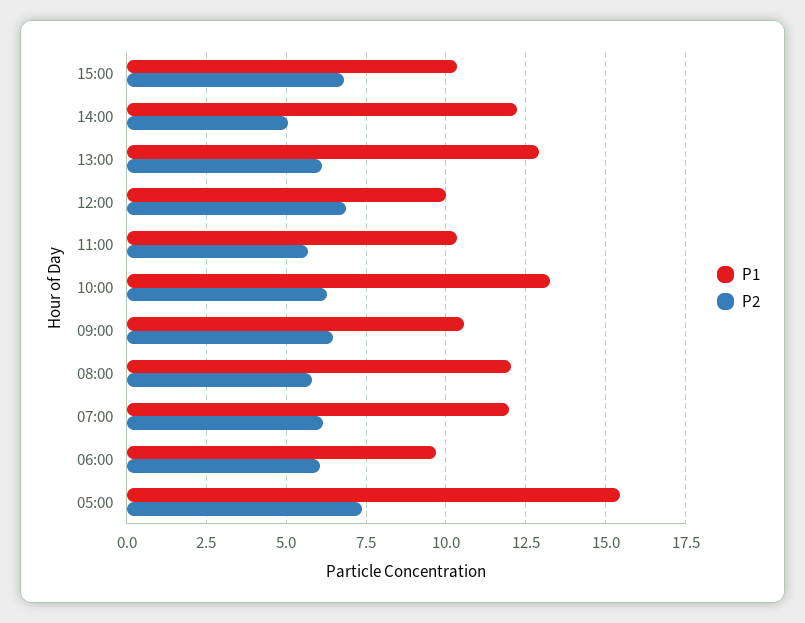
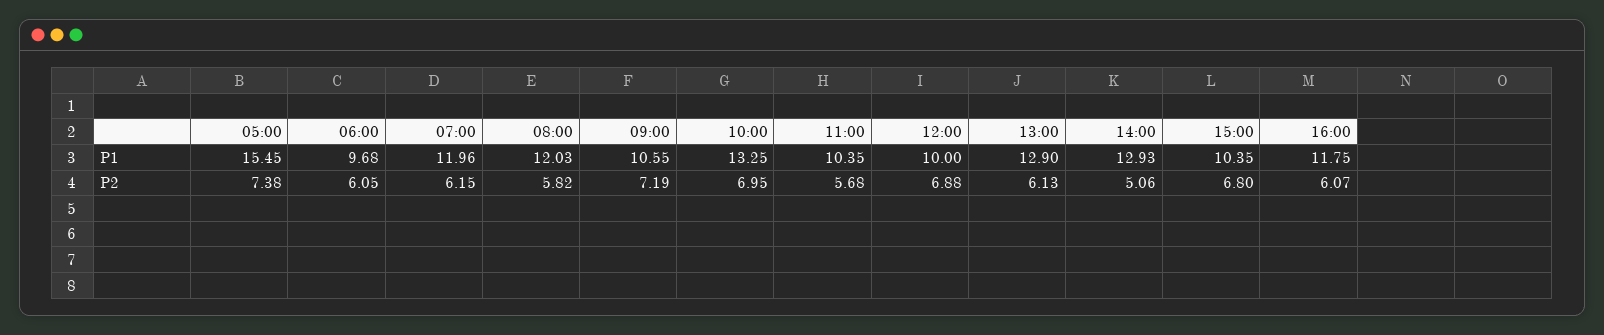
P1, 14:00: 12.25 -> 12.93
P2, 10:00: 6.25 -> 6.95
P2, 09:00: 6.5 -> 7.19
P1, 16:00: none -> 11.75
P2, 16:00: none -> 6.07

